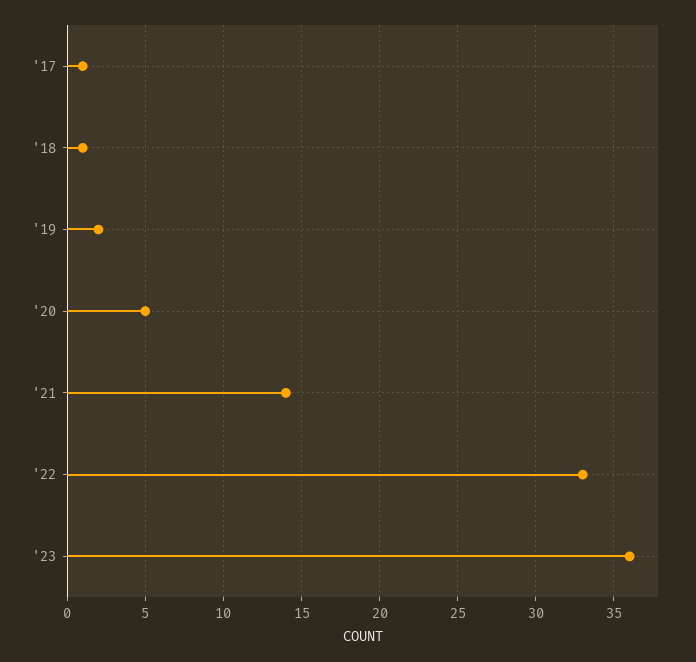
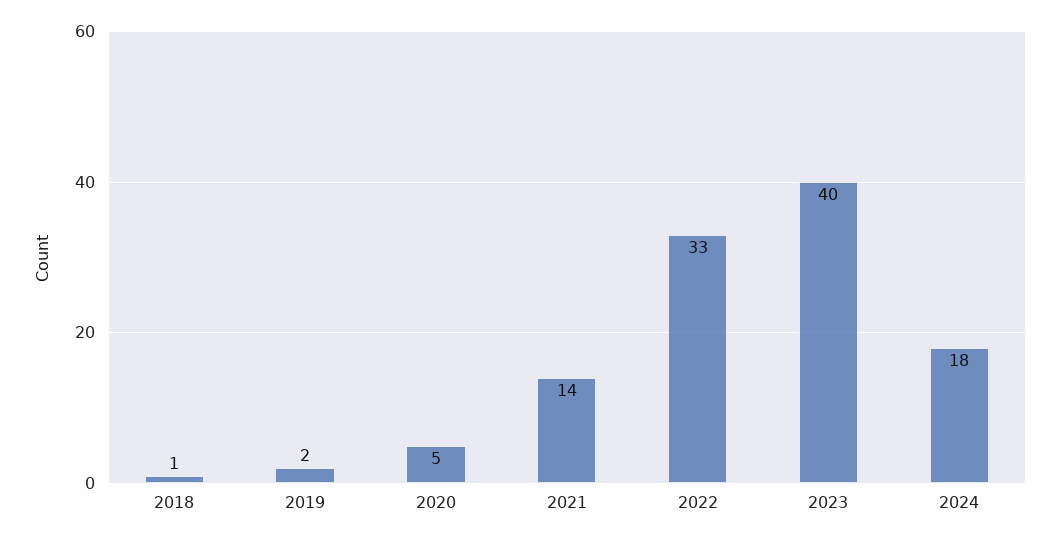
'17: 1 -> none
'23: 36 -> 40
2024: none -> 18

